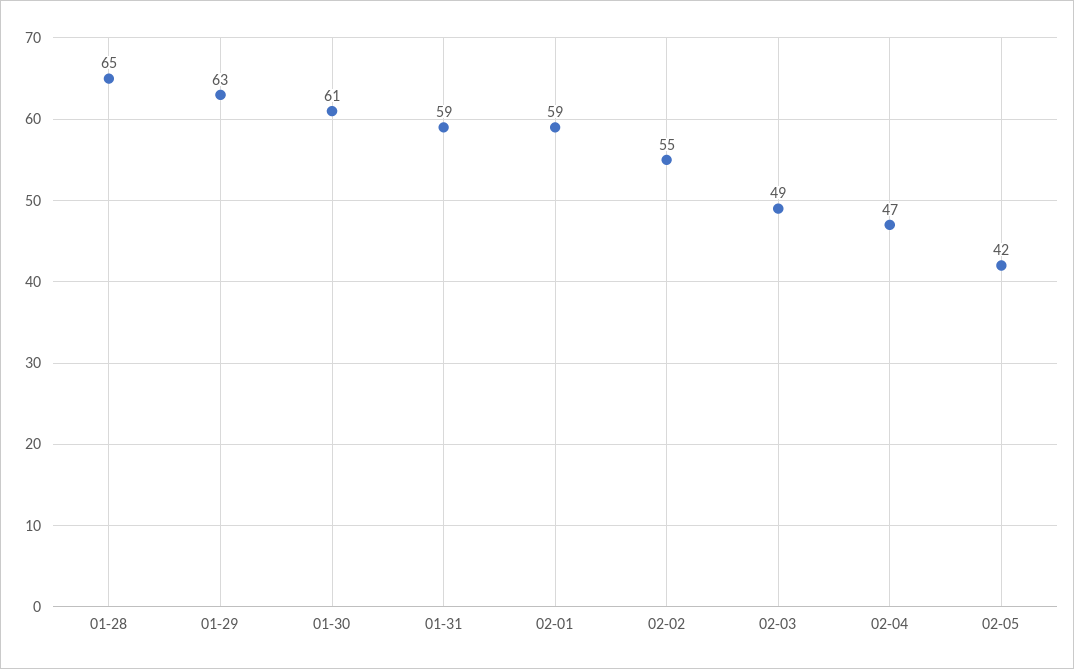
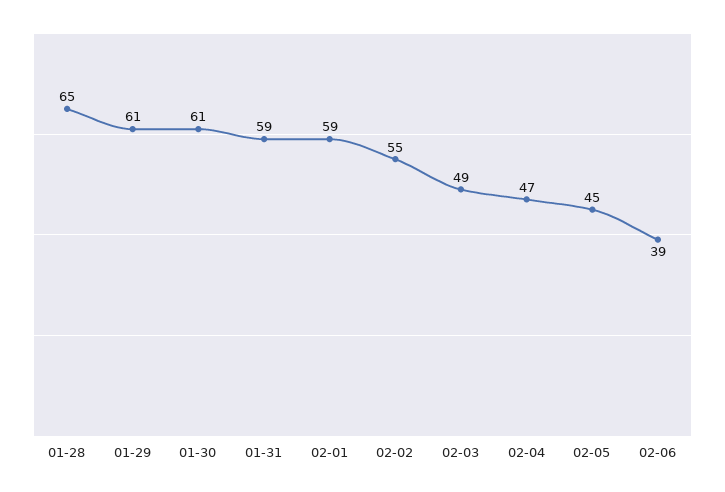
01-29: 63 -> 61
02-05: 42 -> 45
02-06: none -> 39

